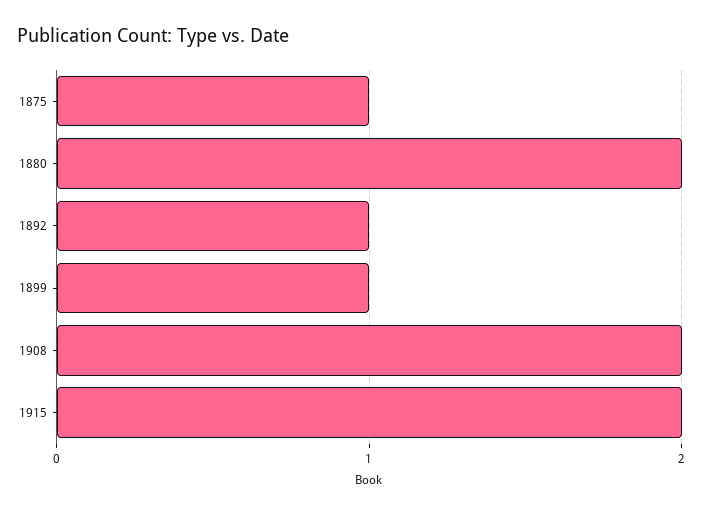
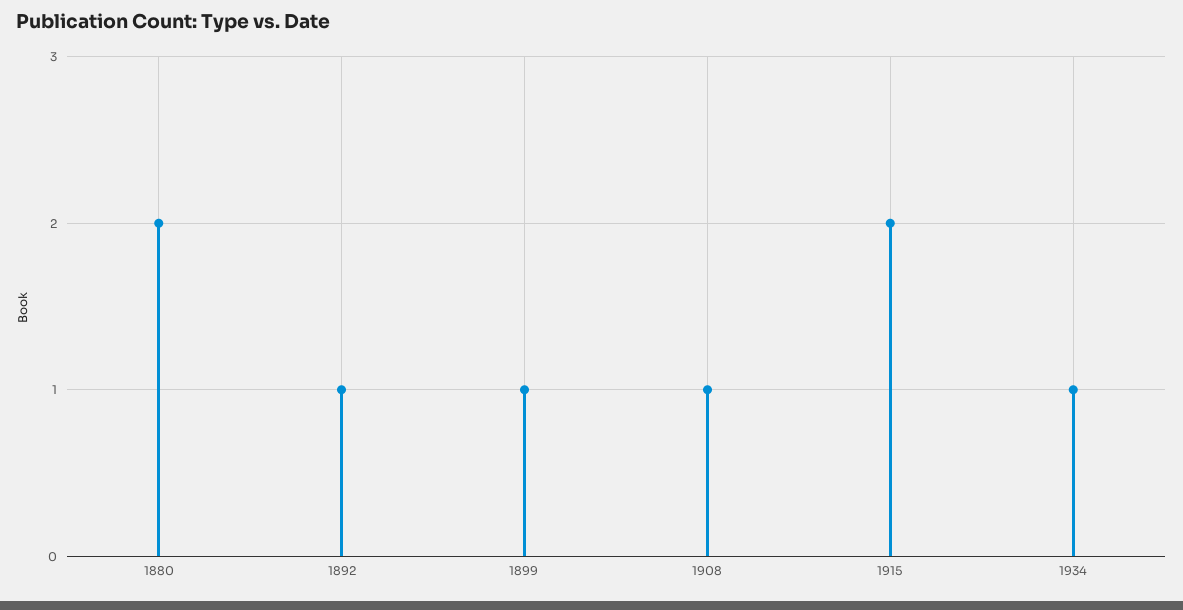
1875: 1 -> none
1908: 2 -> 1
1934: none -> 1

